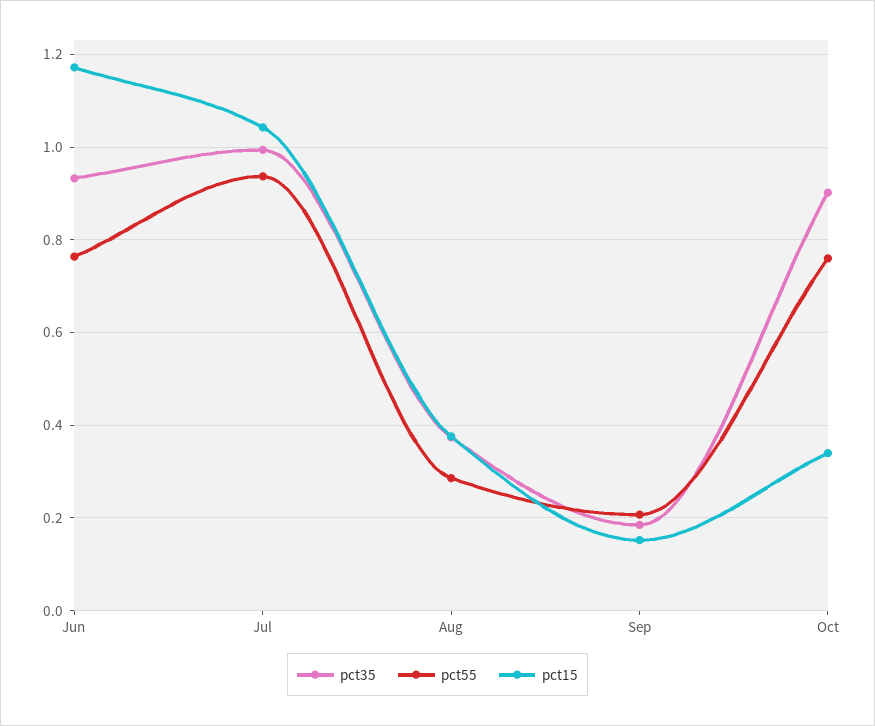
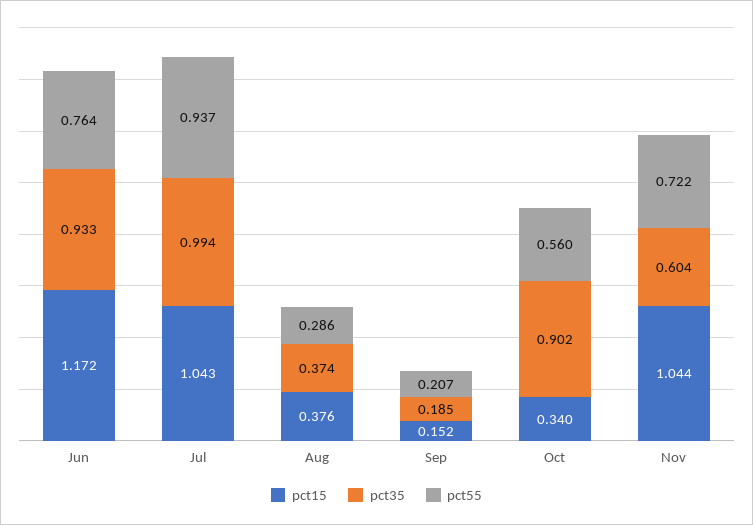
pct55, Oct: 0.76 -> 0.56
pct15, Nov: none -> 1.044
pct35, Nov: none -> 0.604
pct55, Nov: none -> 0.722

